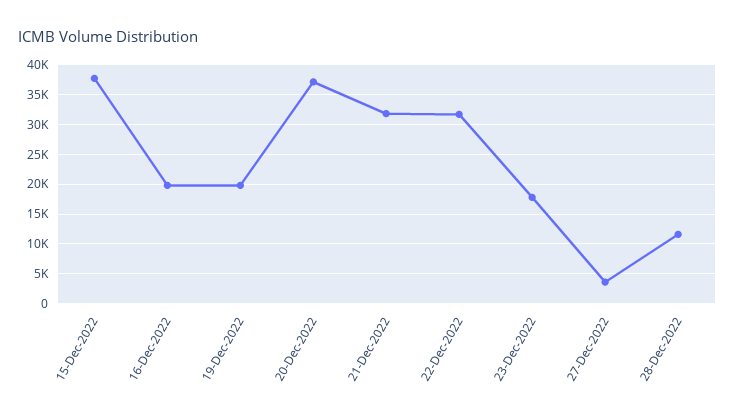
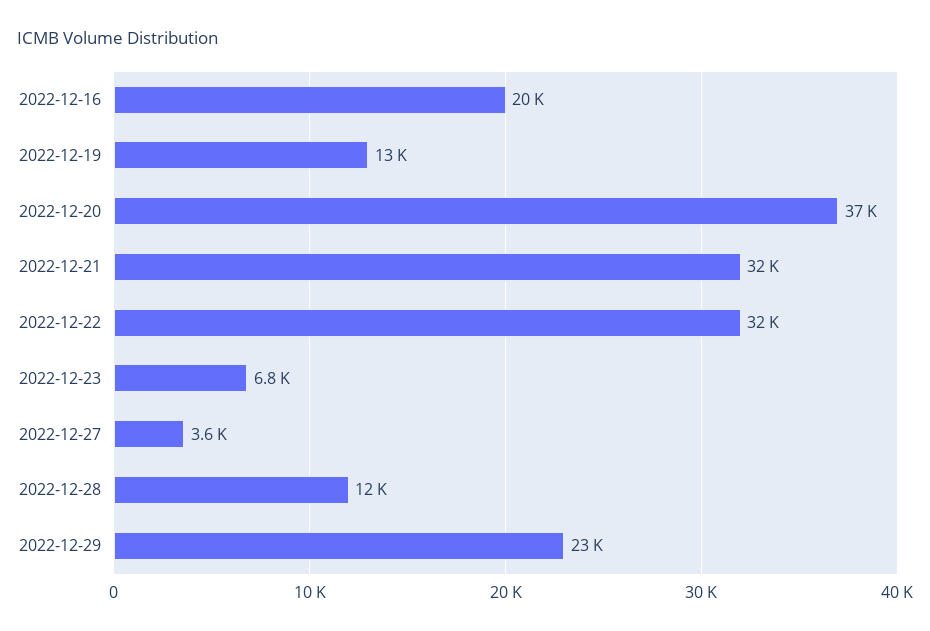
15-Dec-2022: 37500 -> none
19-Dec-2022: 20000 -> 13000
23-Dec-2022: 17500 -> 6800
2022-12-29: none -> 23000

